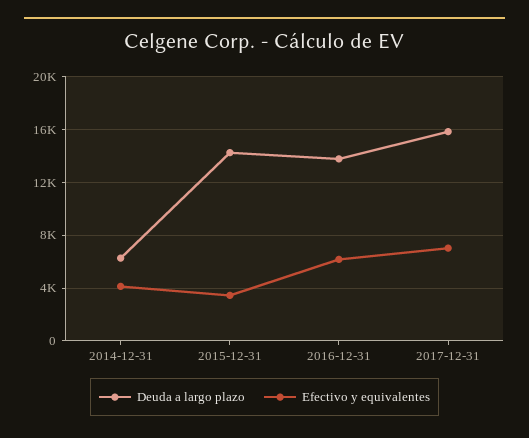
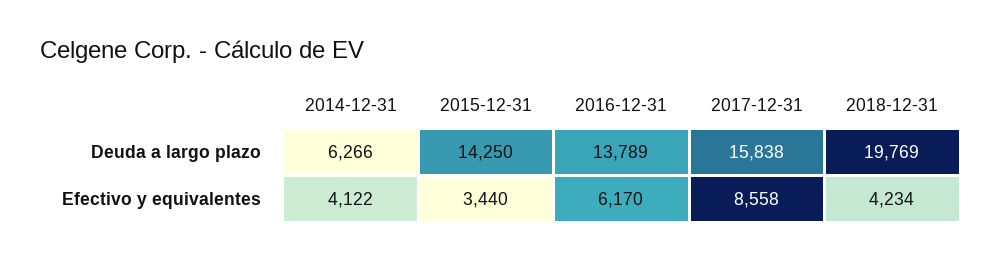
Efectivo y equivalentes, 2017-12-31: 7000 -> 8558
Deuda a largo plazo, 2018-12-31: none -> 19769
Efectivo y equivalentes, 2018-12-31: none -> 4234

